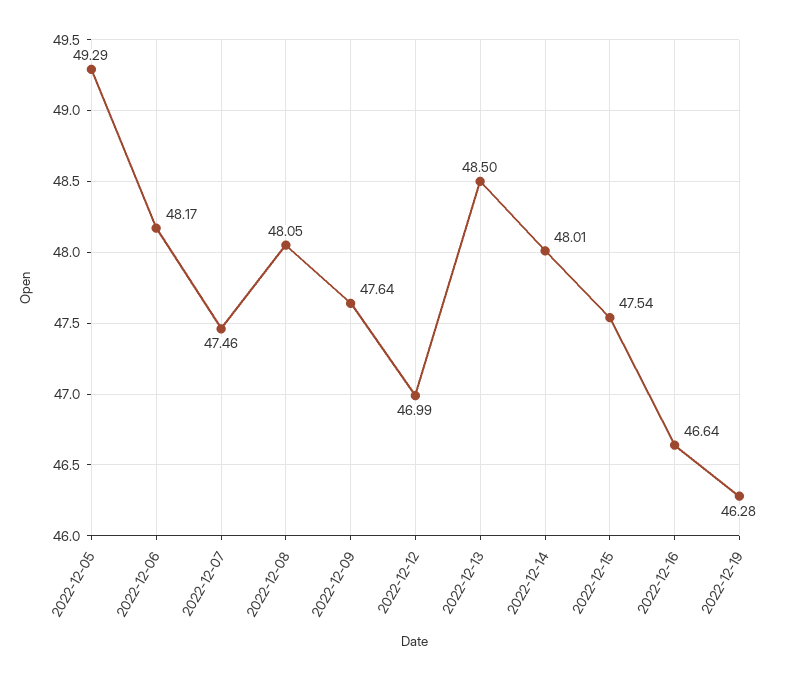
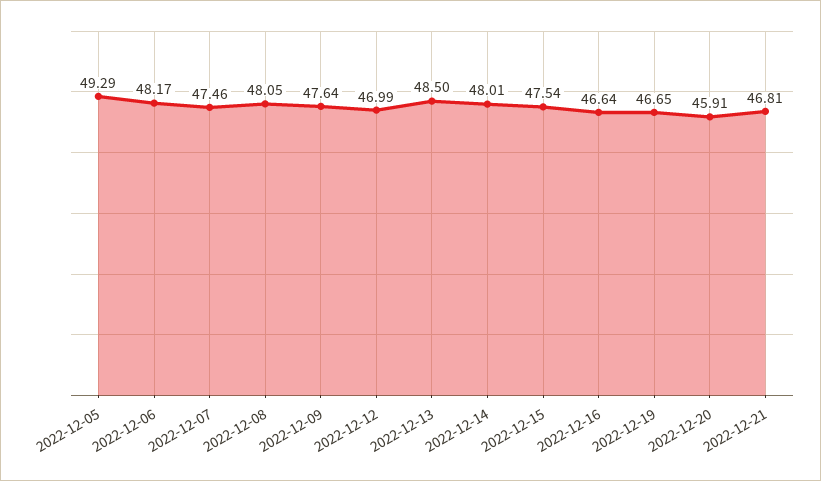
2022-12-19: 46.28 -> 46.65
2022-12-20: none -> 45.91
2022-12-21: none -> 46.81

